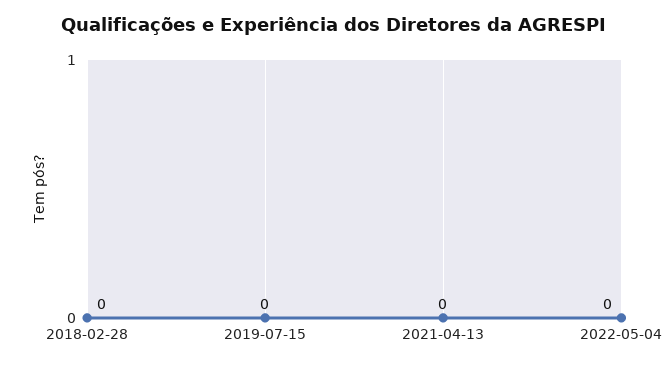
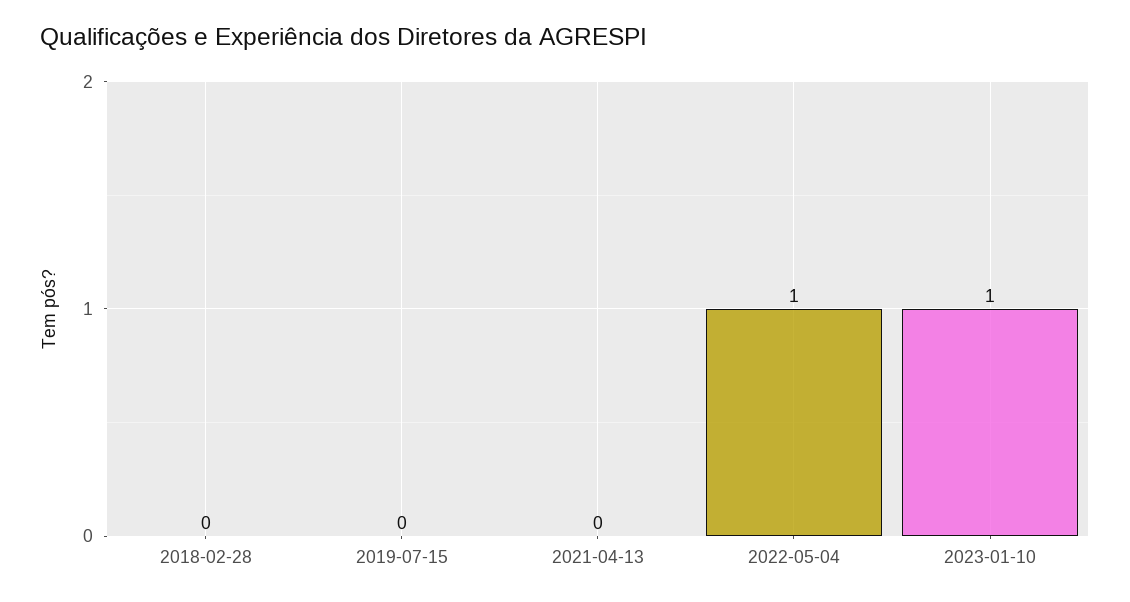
2022-05-04: 0 -> 1
2023-01-10: none -> 1

